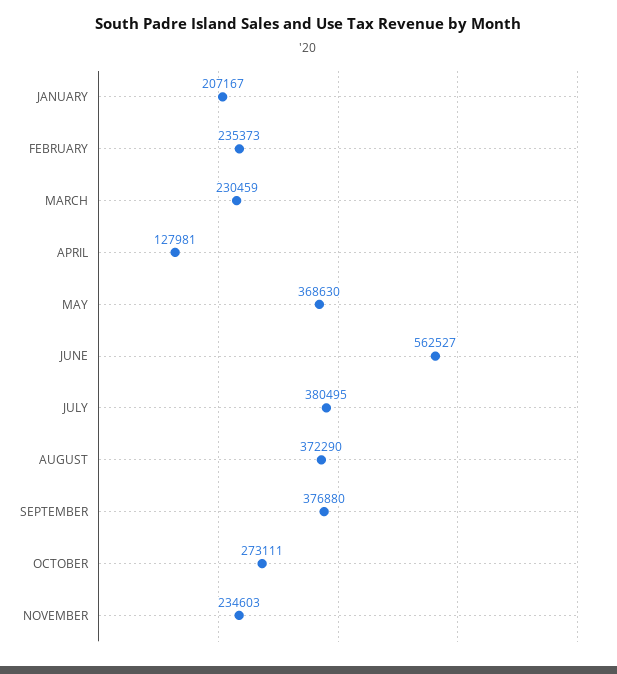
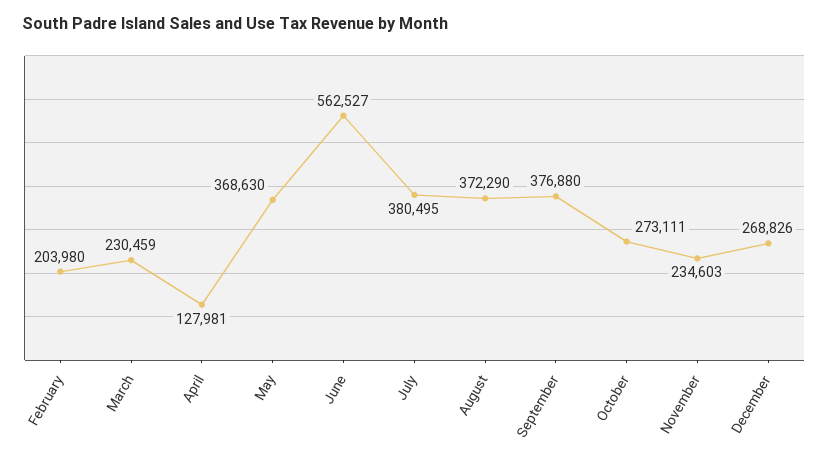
JANUARY: 207167 -> none
FEBRUARY: 235373 -> 203980
December: none -> 268826

